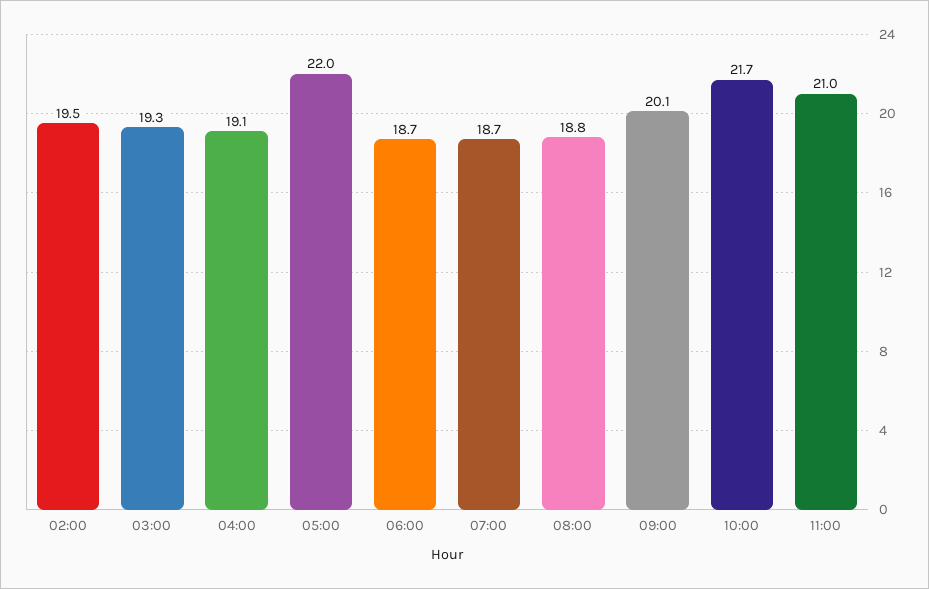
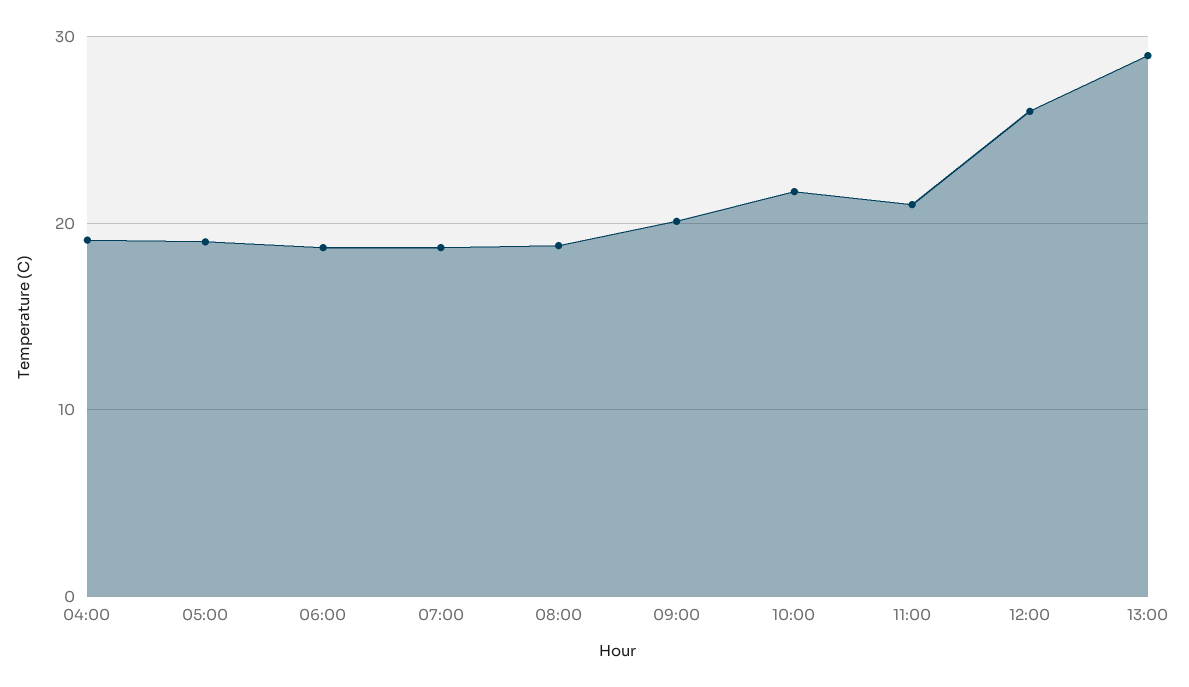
02:00: 19.5 -> none
03:00: 19.3 -> none
05:00: 22 -> 19
12:00: none -> 26
13:00: none -> 29

